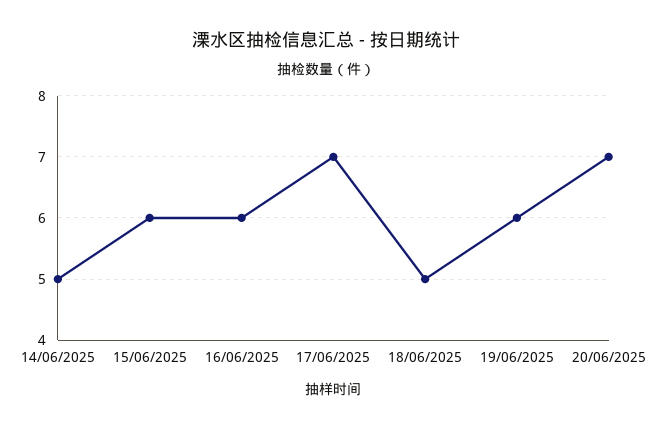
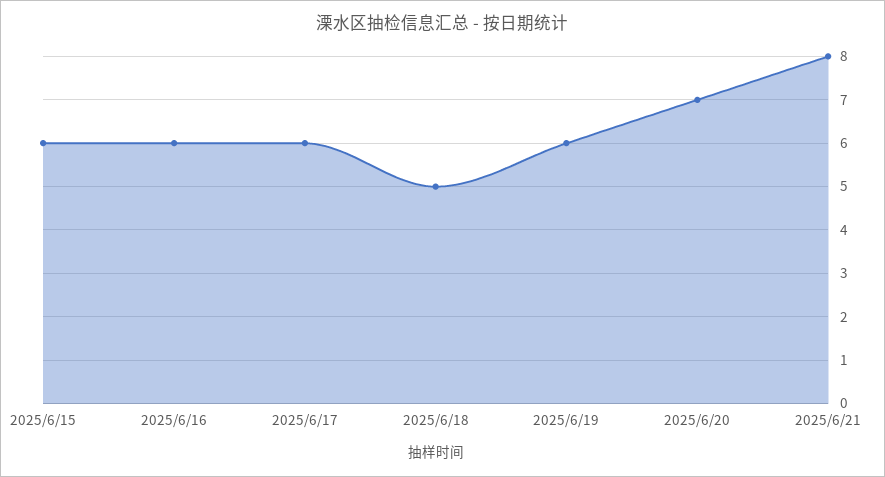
14/06/2025: 5 -> none
17/06/2025: 7 -> 6
2025/6/21: none -> 8

